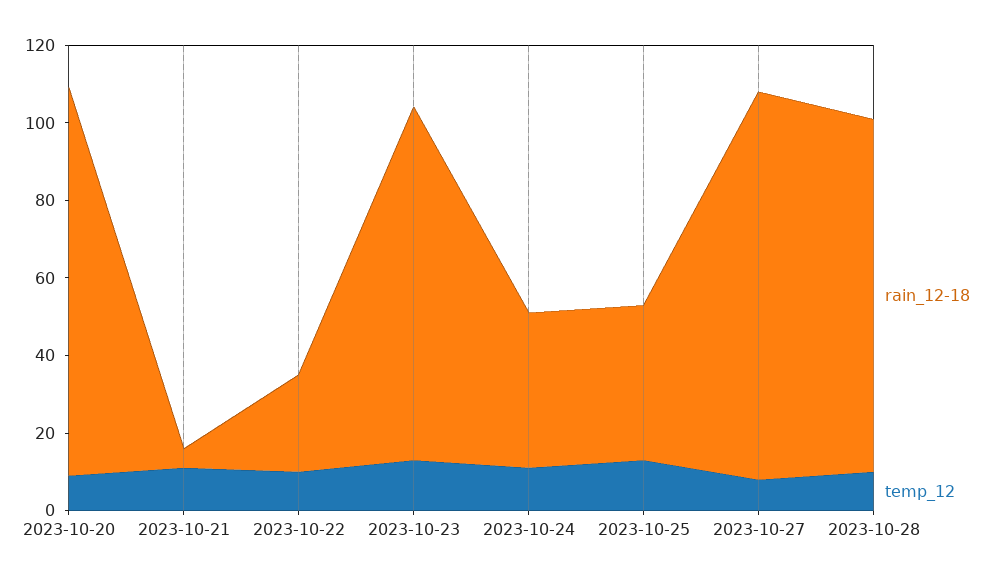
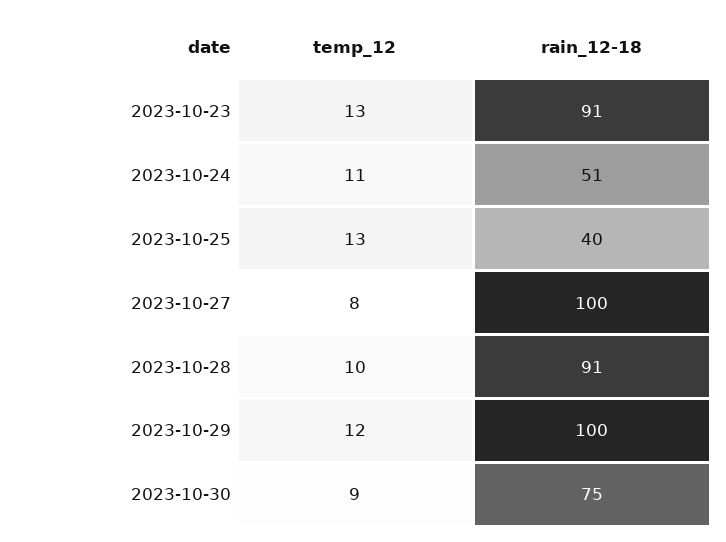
rain_12-18, 2023-10-20: 100 -> none
temp_12, 2023-10-20: 10 -> none
rain_12-18, 2023-10-21: 5 -> none
temp_12, 2023-10-21: 10 -> none
rain_12-18, 2023-10-22: 25 -> none
temp_12, 2023-10-22: 10 -> none
rain_12-18, 2023-10-24: 40 -> 51
temp_12, 2023-10-29: none -> 12
rain_12-18, 2023-10-29: none -> 100
temp_12, 2023-10-30: none -> 9
rain_12-18, 2023-10-30: none -> 75

